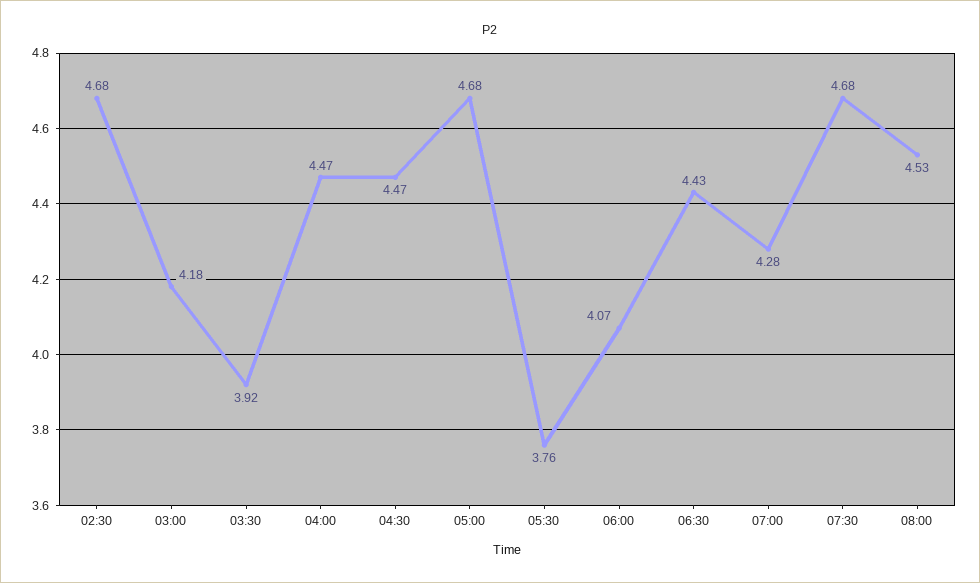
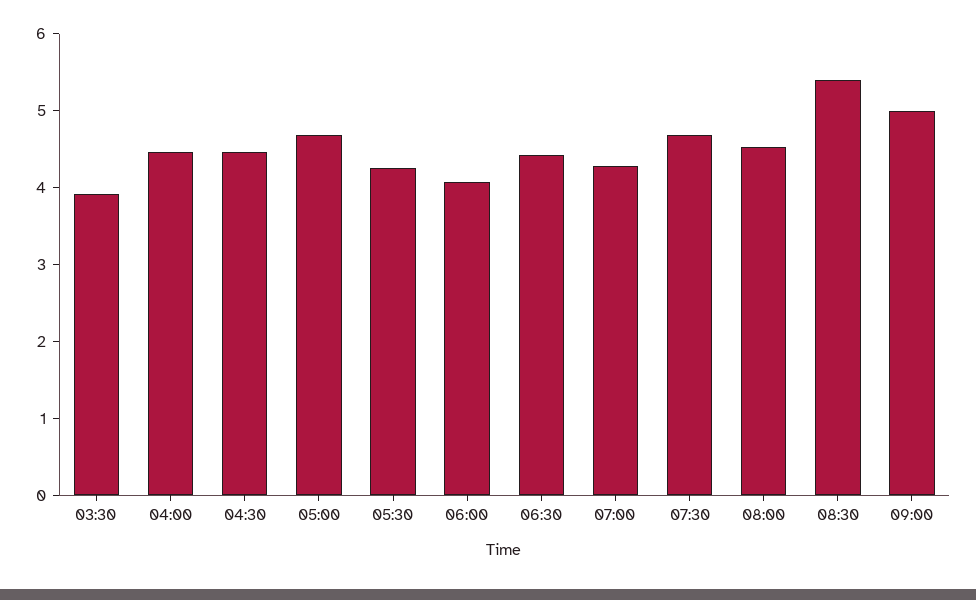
02:30: 4.68 -> none
03:00: 4.18 -> none
05:30: 3.76 -> 4.2
08:30: none -> 5.4
09:00: none -> 5

